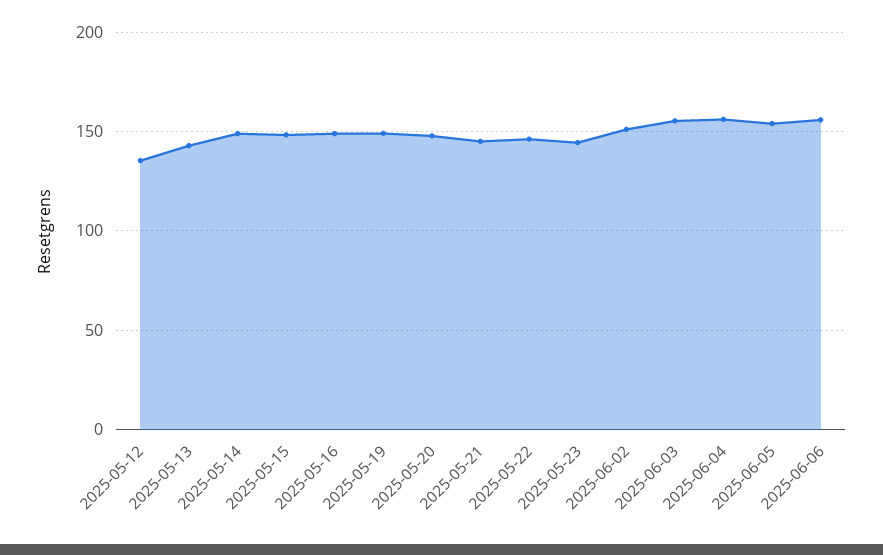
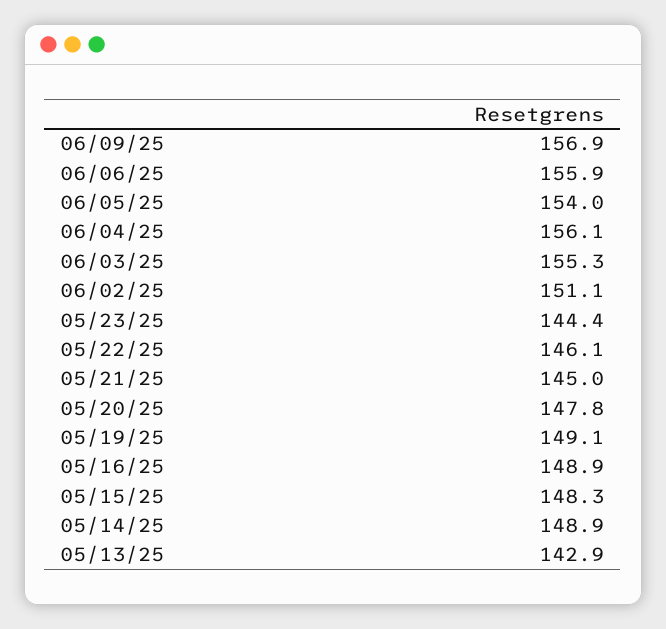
2025-05-12: 135 -> none
06/09/25: none -> 156.9

